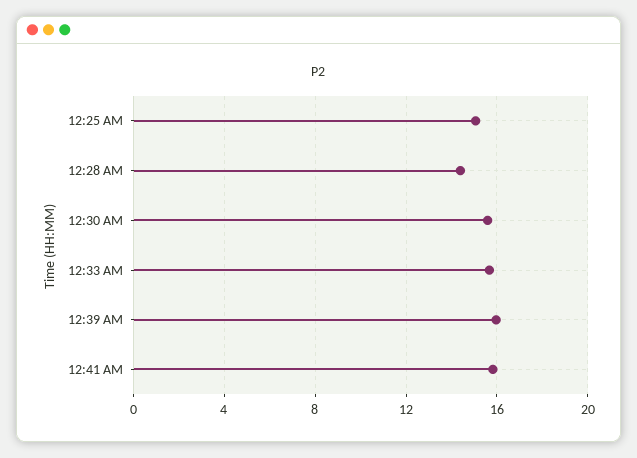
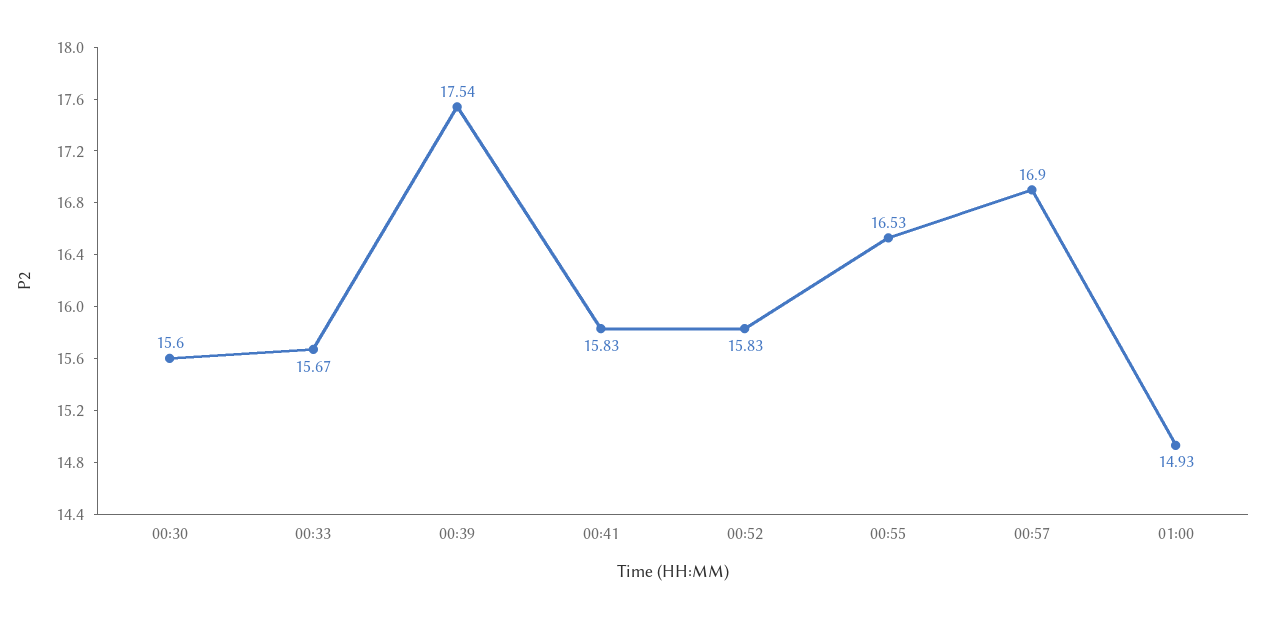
12:25 AM: 15 -> none
12:28 AM: 14.5 -> none
12:39 AM: 16 -> 17.54
00:52: none -> 15.83
00:55: none -> 16.53
00:57: none -> 16.9
01:00: none -> 14.93

